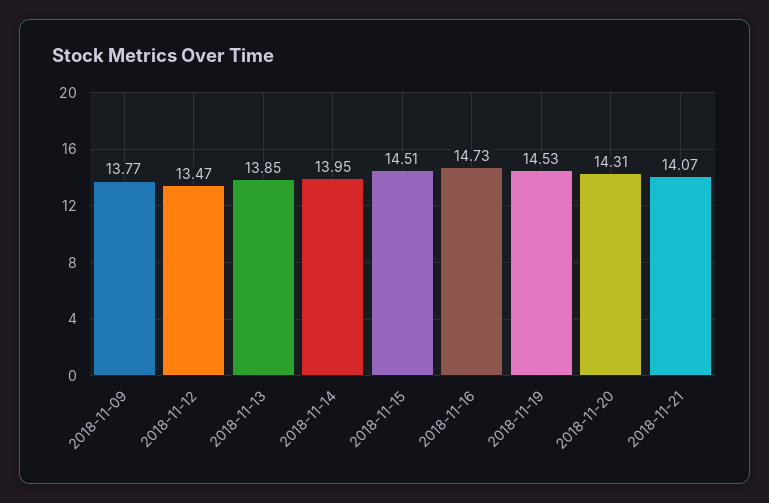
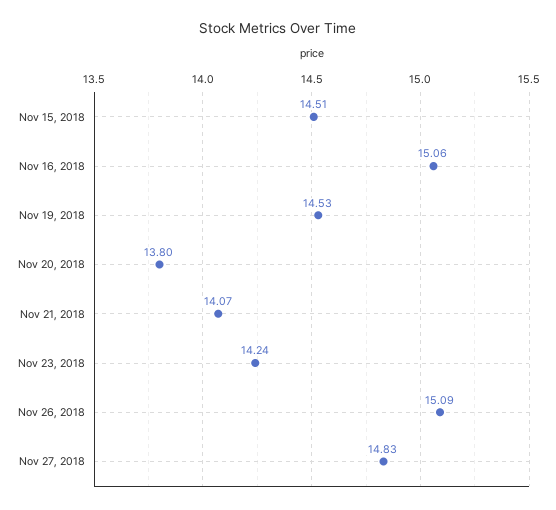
2018-11-09: 13.77 -> none
2018-11-12: 13.47 -> none
2018-11-13: 13.85 -> none
2018-11-14: 13.95 -> none
2018-11-16: 14.73 -> 15.06
2018-11-20: 14.31 -> 13.8
Nov 23, 2018: none -> 14.24
Nov 26, 2018: none -> 15.09
Nov 27, 2018: none -> 14.83

